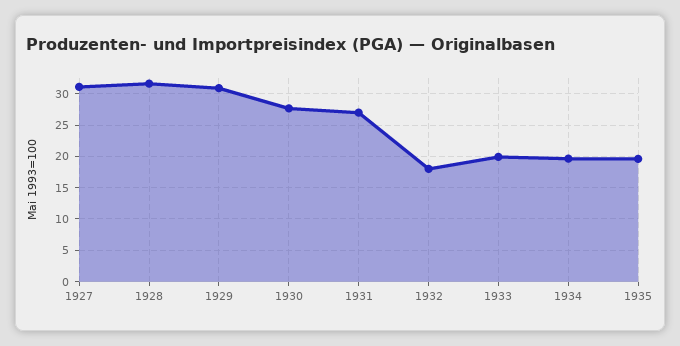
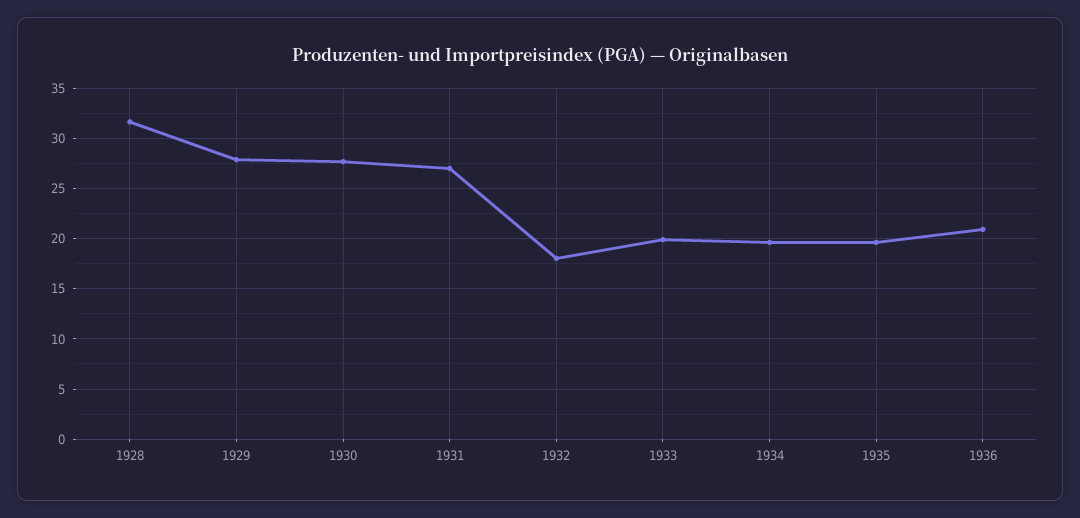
1927: 31 -> none
1929: 31 -> 28
1936: none -> 21

